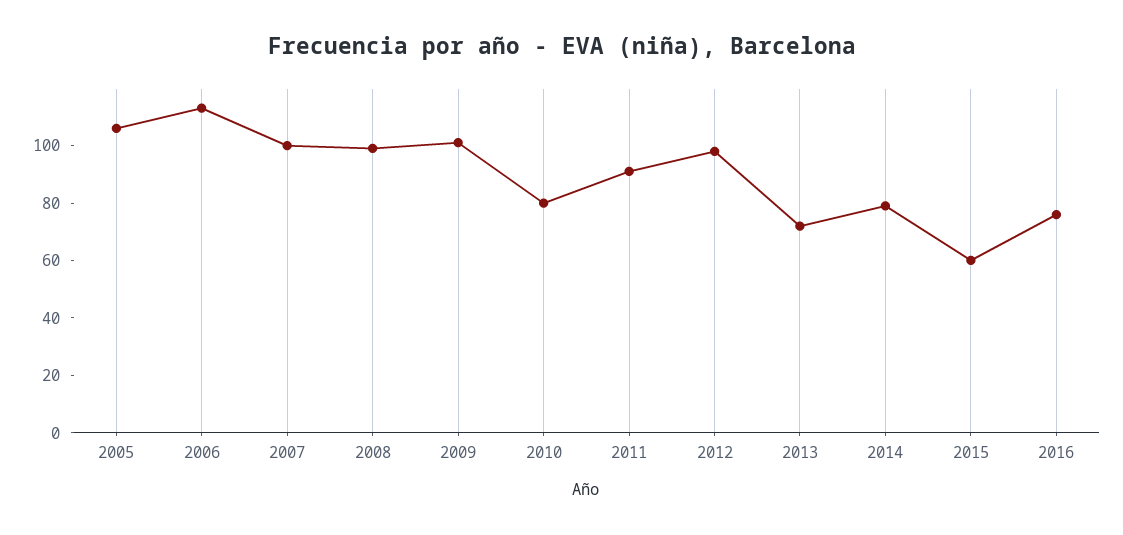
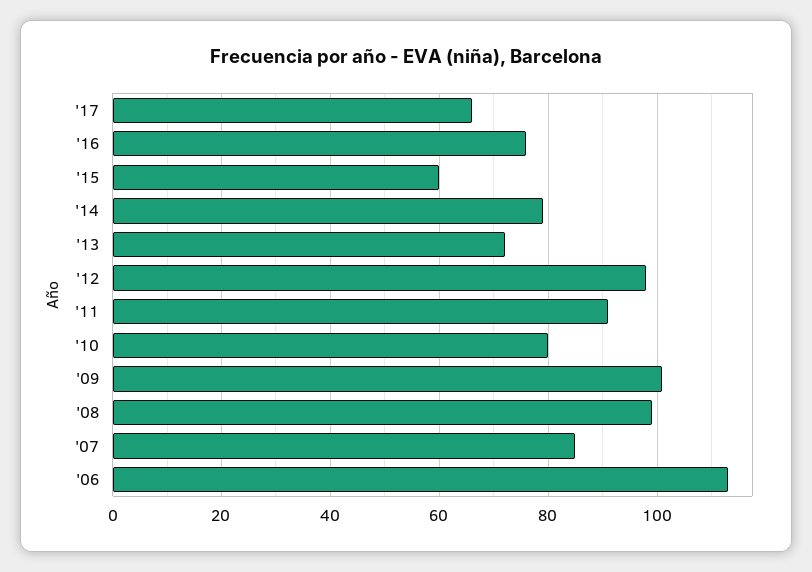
2005: 105 -> none
2007: 100 -> 85
'17: none -> 65

